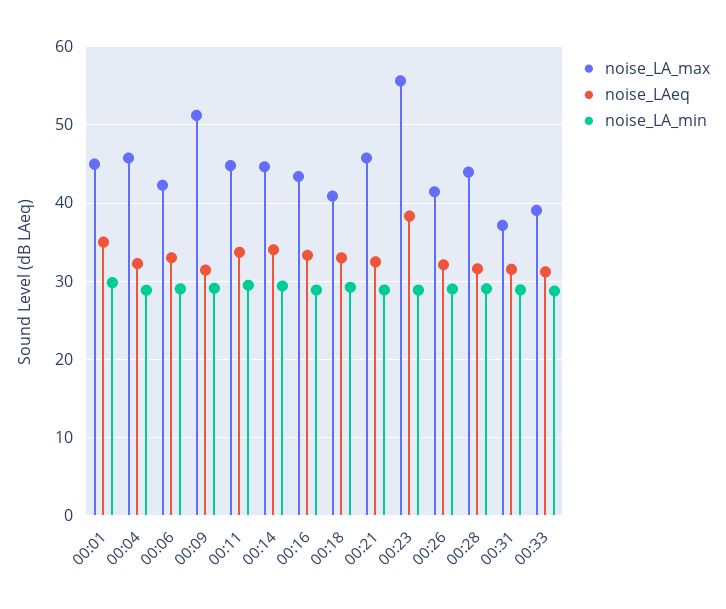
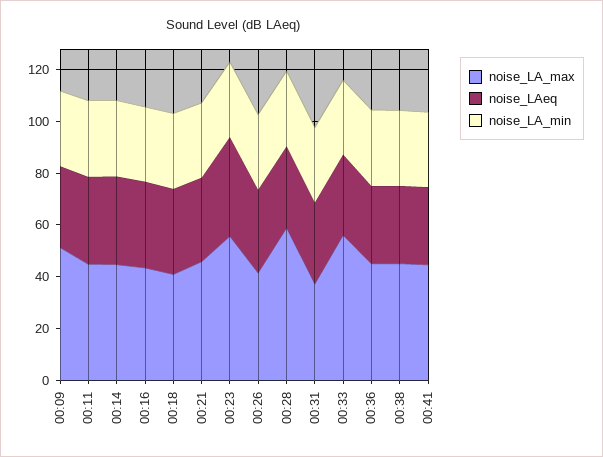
noise_LA_max, 00:01: 45 -> none
noise_LAeq, 00:01: 35 -> none
noise_LA_min, 00:01: 30 -> none
noise_LA_max, 00:04: 46 -> none
noise_LAeq, 00:04: 32 -> none
noise_LA_min, 00:04: 29 -> none
noise_LA_max, 00:06: 42 -> none
noise_LAeq, 00:06: 33 -> none
noise_LA_min, 00:06: 29 -> none
noise_LA_max, 00:28: 44 -> 60
noise_LA_max, 00:33: 39 -> 55
noise_LA_max, 00:36: none -> 45
noise_LAeq, 00:36: none -> 30
noise_LA_min, 00:36: none -> 30
noise_LA_max, 00:38: none -> 45
noise_LAeq, 00:38: none -> 30
noise_LA_min, 00:38: none -> 30
noise_LA_max, 00:41: none -> 45
noise_LAeq, 00:41: none -> 30
noise_LA_min, 00:41: none -> 30

